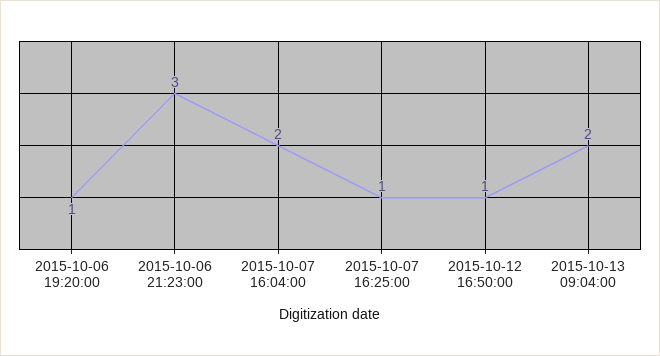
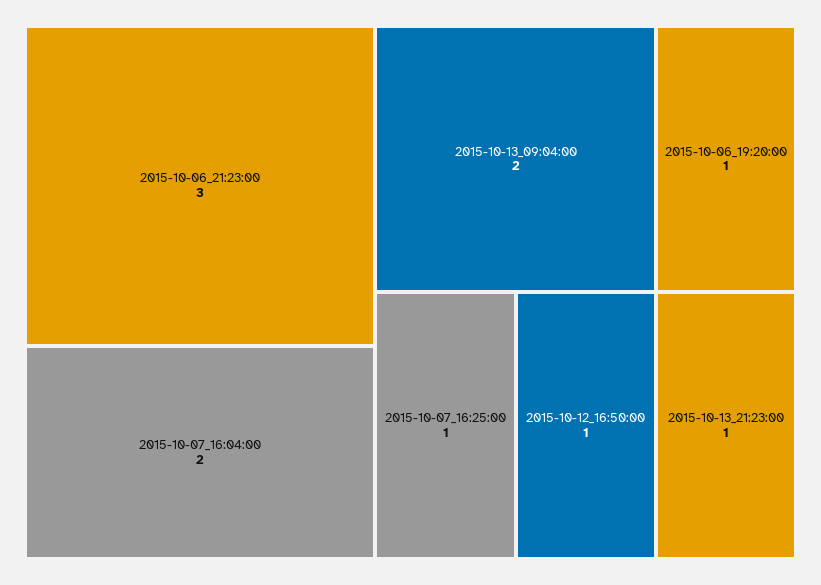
2015-10-13_21:23:00: none -> 1

